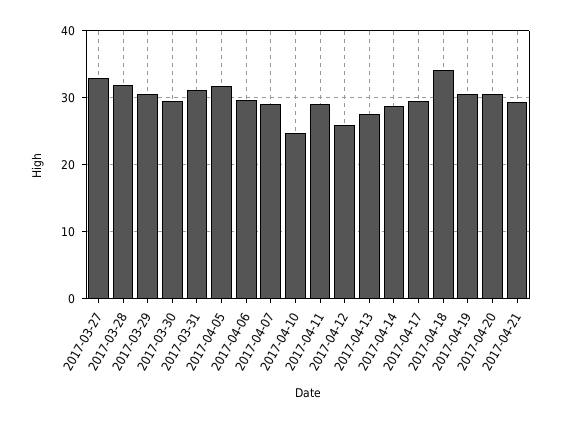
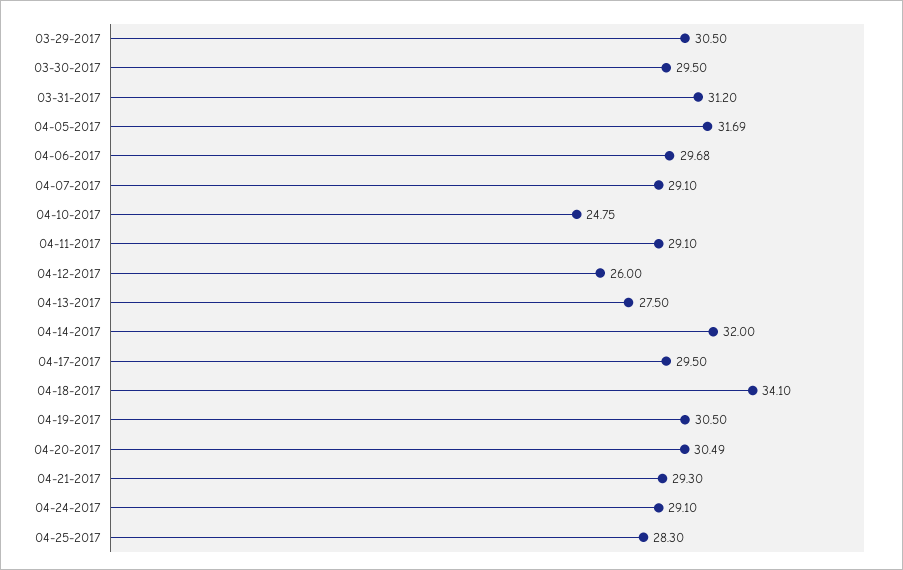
2017-03-27: 33 -> none
2017-03-28: 32 -> none
2017-04-14: 29 -> 32
04-24-2017: none -> 29.1
04-25-2017: none -> 28.3

